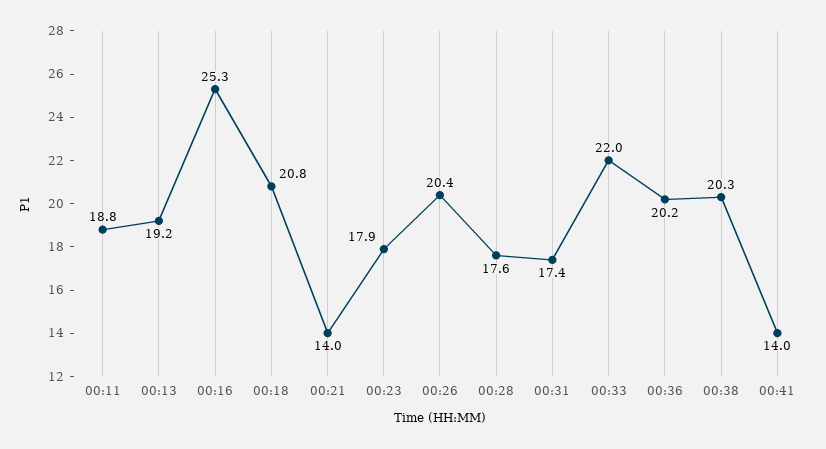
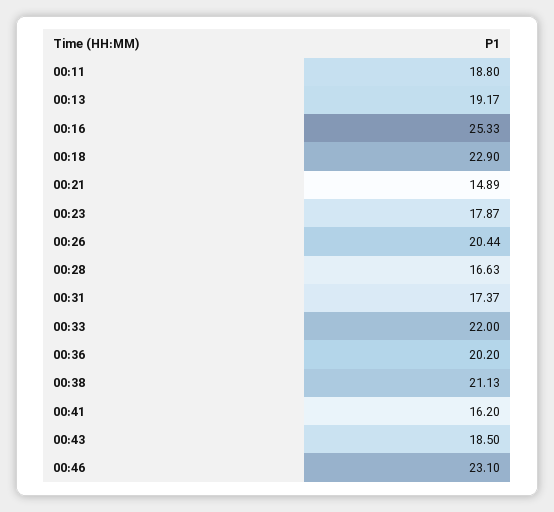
00:18: 20.8 -> 22.9
00:21: 14 -> 14.89
00:28: 17.6 -> 16.63
00:38: 20.3 -> 21.13
00:41: 14 -> 16.2
00:43: none -> 18.5
00:46: none -> 23.1

